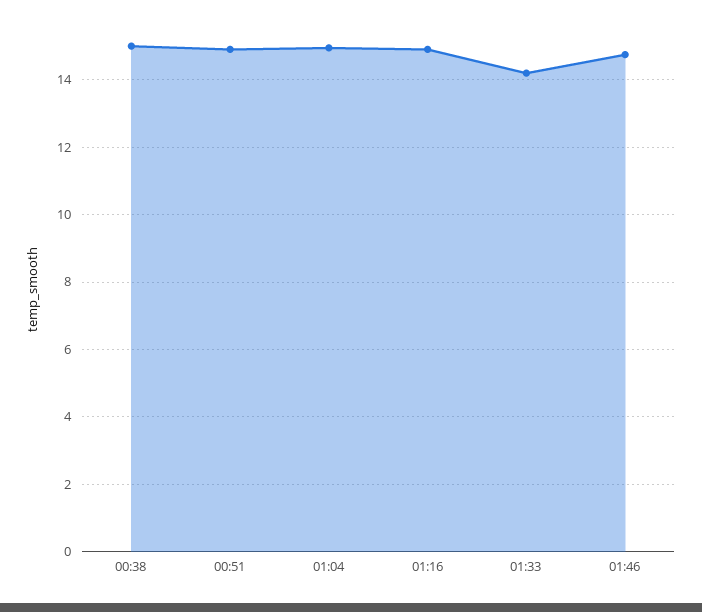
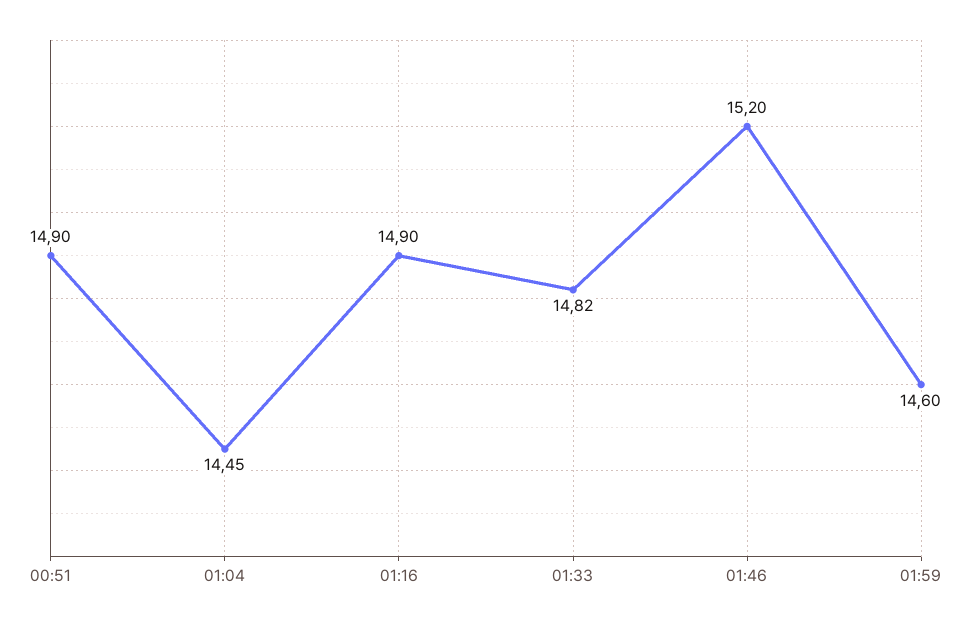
00:38: 15 -> none
01:04: 15 -> 14.45
01:33: 14.2 -> 14.82
01:46: 14.8 -> 15.2
01:59: none -> 14.6

